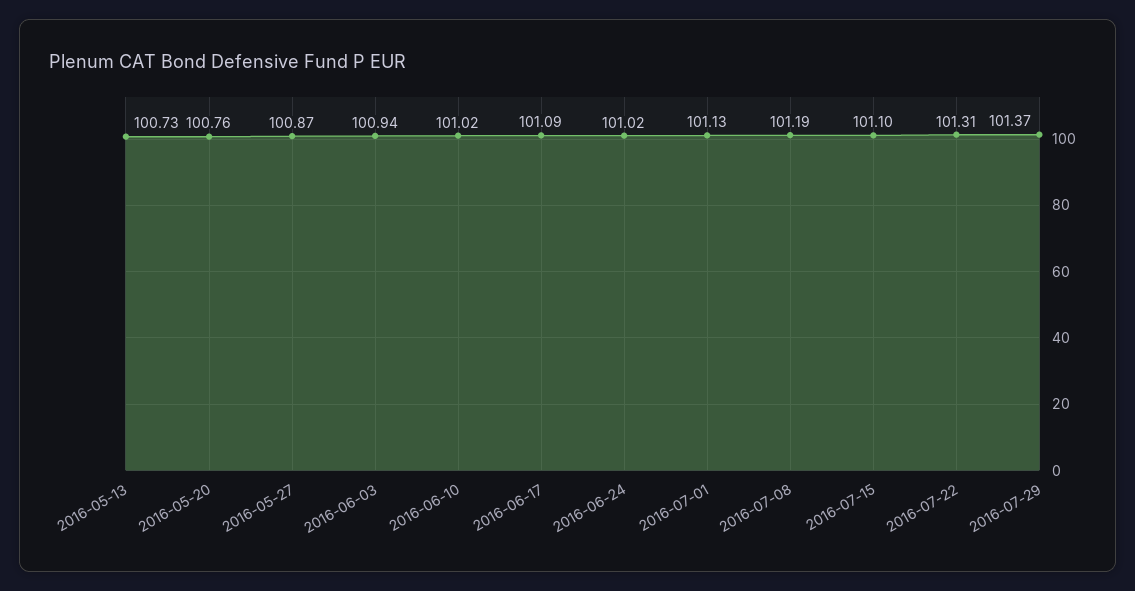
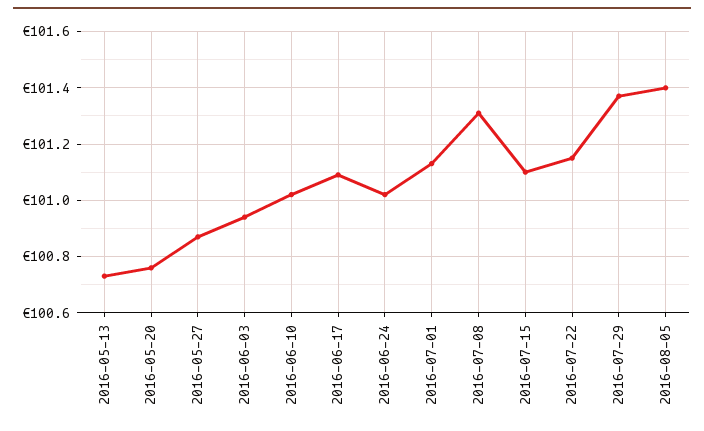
2016-07-08: 101.19 -> 101.3
2016-07-22: 101.31 -> 101.15
2016-08-05: none -> 101.4

